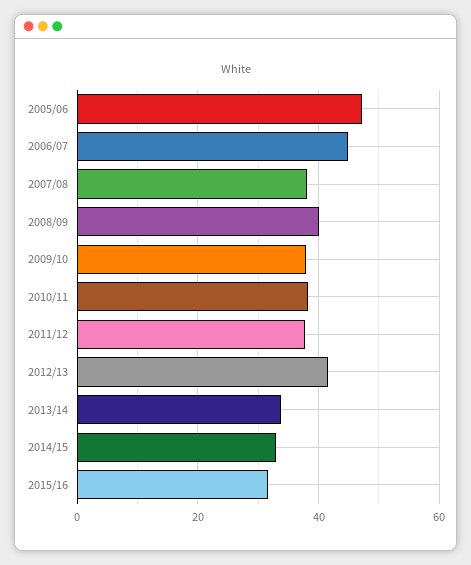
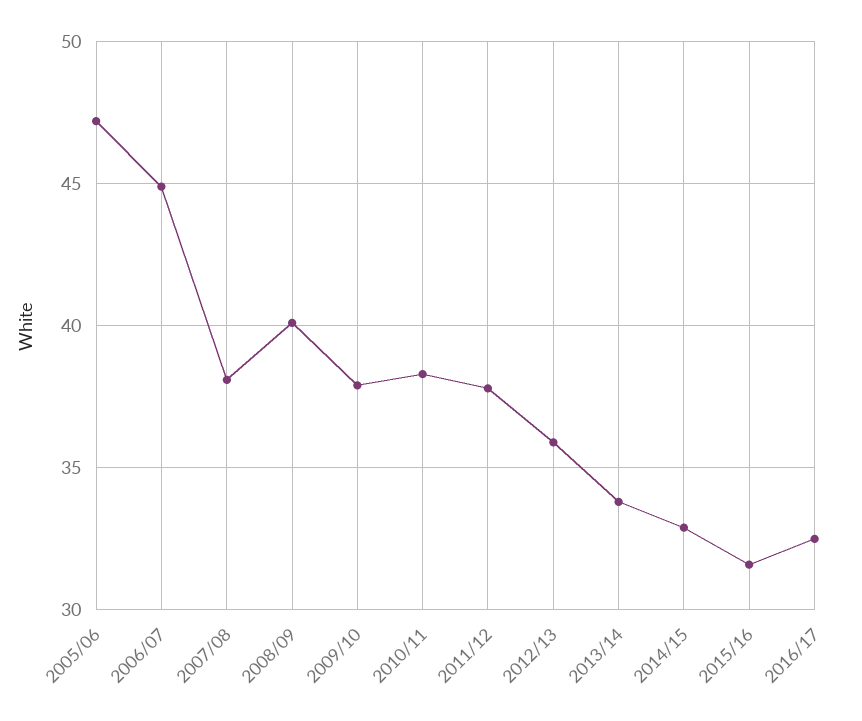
2012/13: 42 -> 36
2016/17: none -> 32.5

